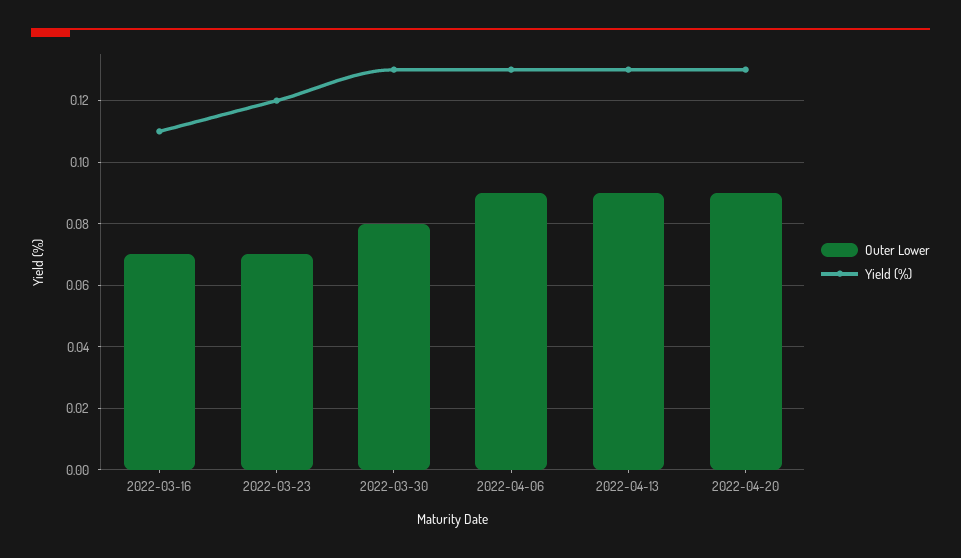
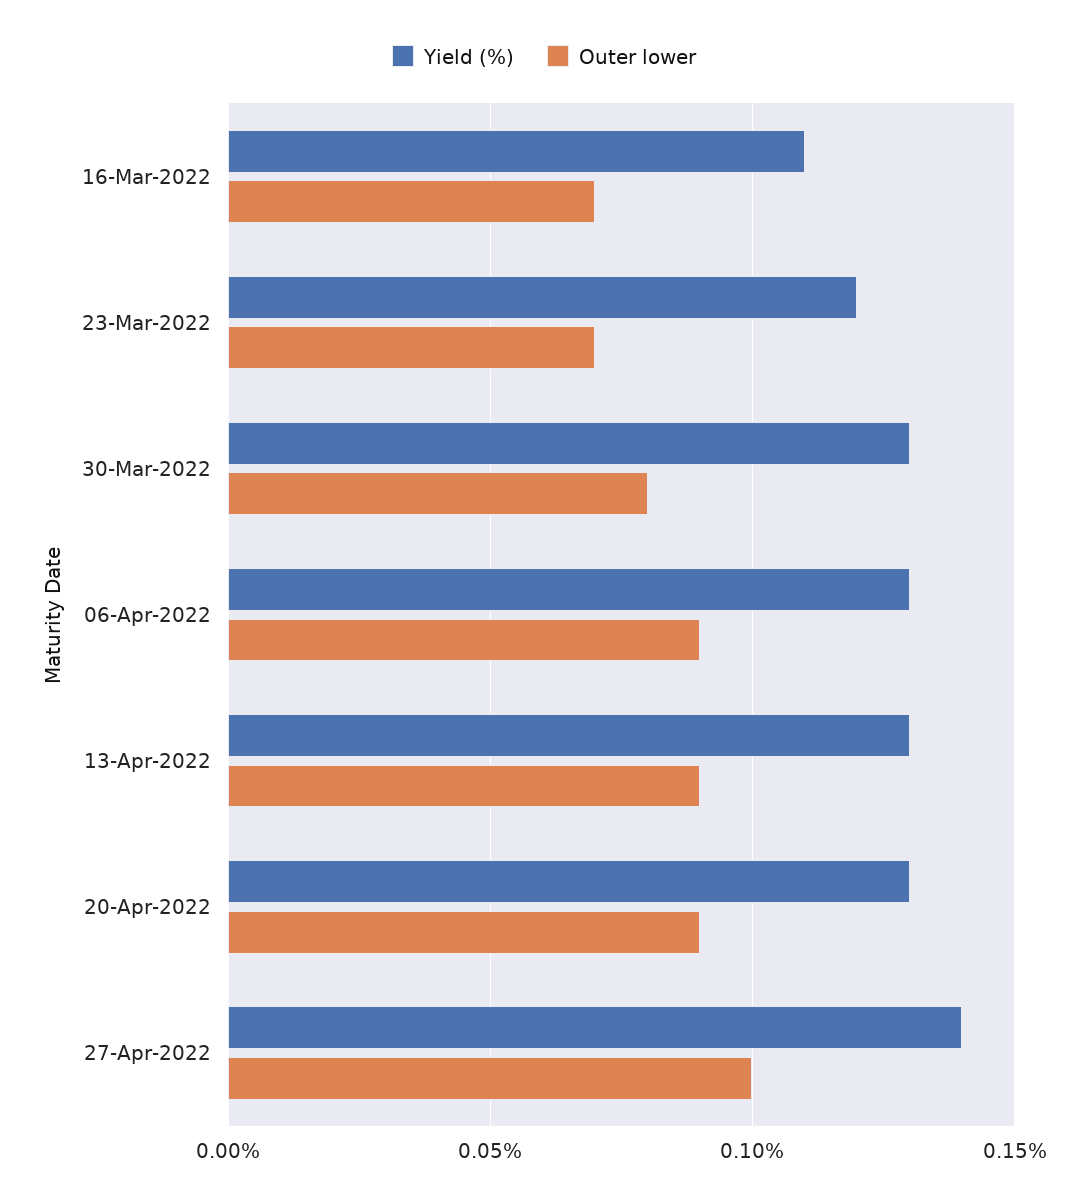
Yield (%), 27-Apr-2022: none -> 0.14
Outer Lower, 27-Apr-2022: none -> 0.1

